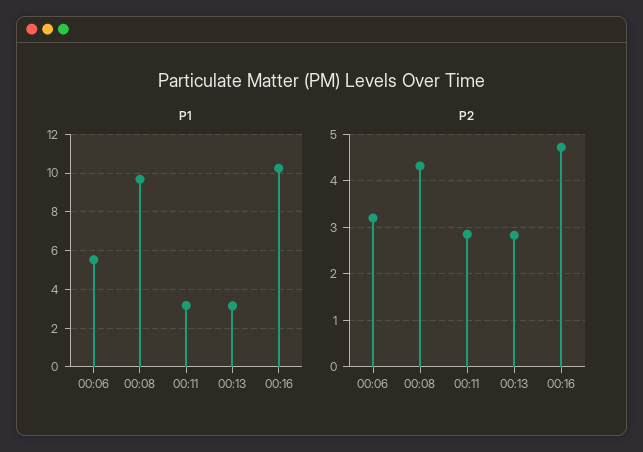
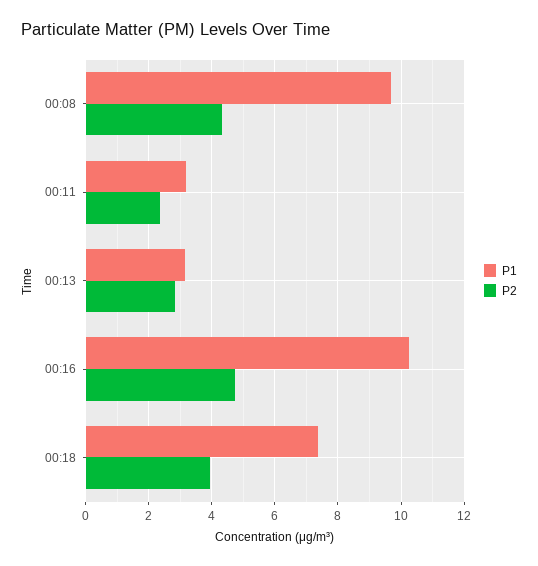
P1, 00:06: 5.5 -> none
P2, 00:06: 3.2 -> none
P2, 00:11: 2.8 -> 2.4
P1, 00:18: none -> 7.4
P2, 00:18: none -> 4

